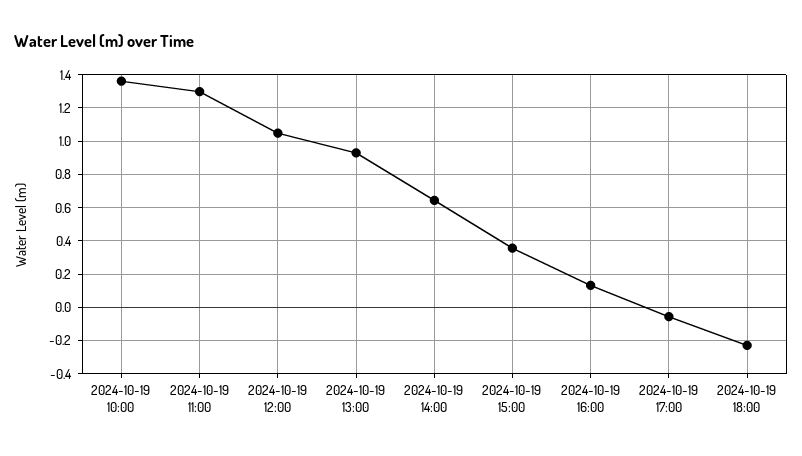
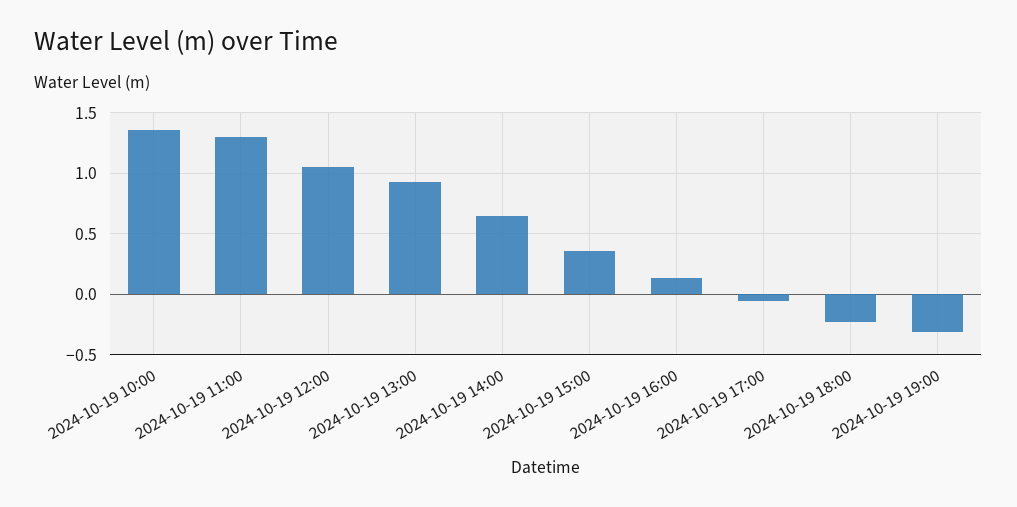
2024-10-19 19:00: none -> -0.3

